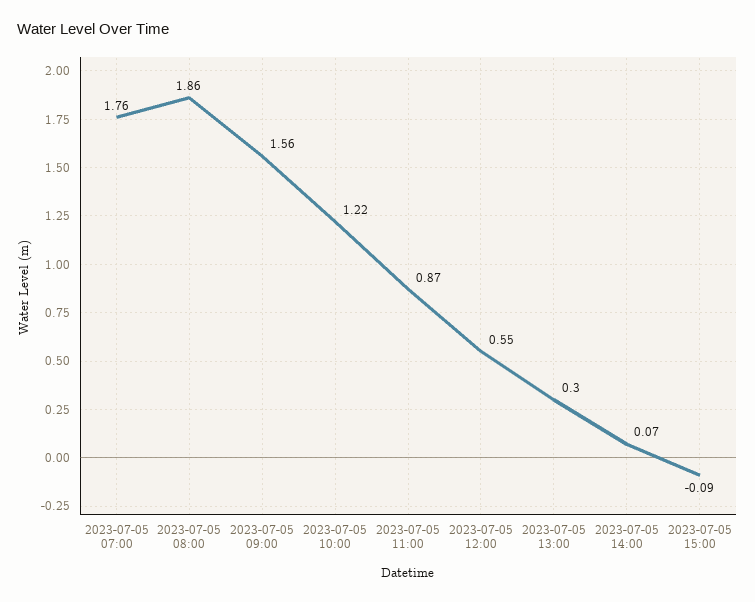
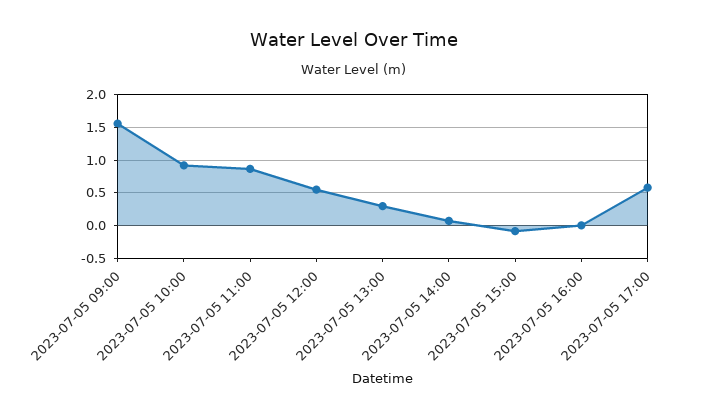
2023-07-05 07:00: 1.76 -> none
2023-07-05 08:00: 1.86 -> none
2023-07-05 10:00: 1.22 -> 0.9
2023-07-05 16:00: none -> 0
2023-07-05 17:00: none -> 0.6

